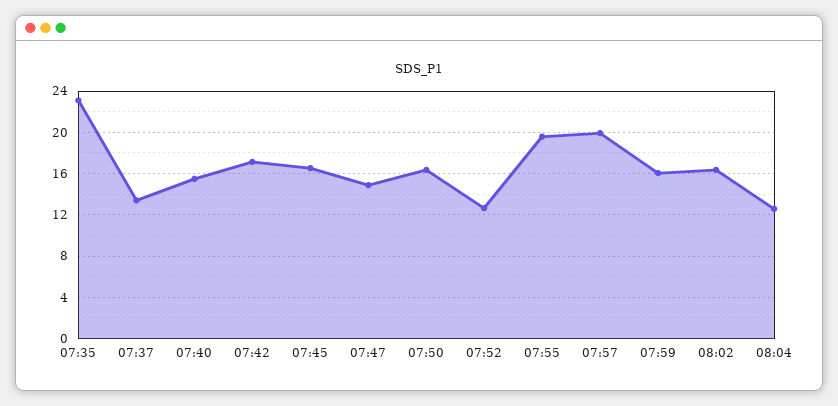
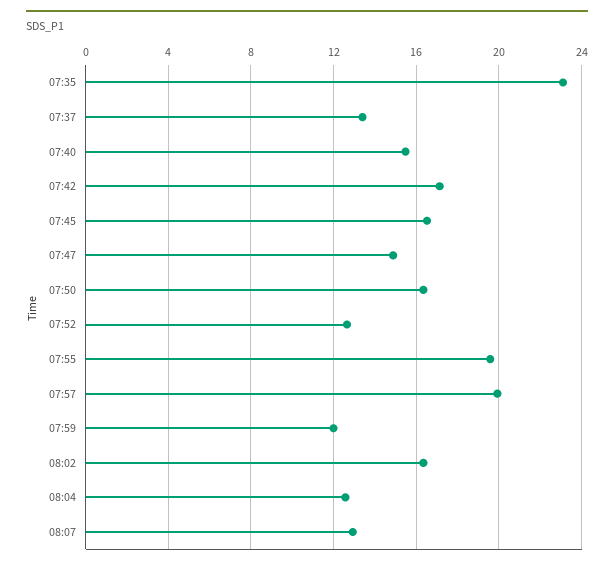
07:59: 16 -> 12
08:07: none -> 13

